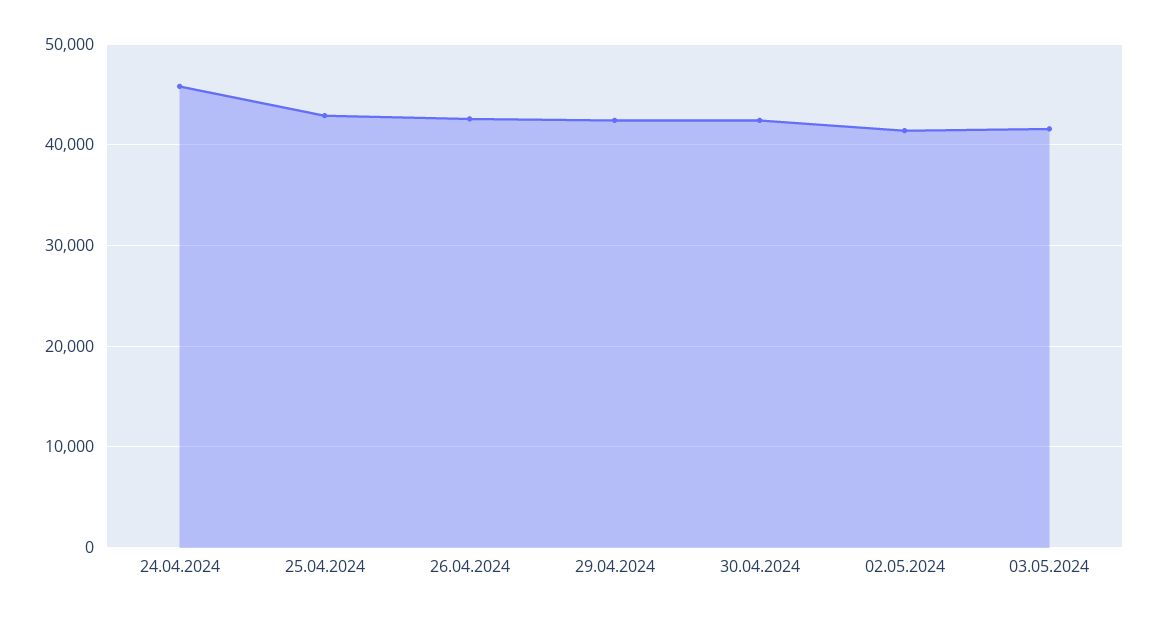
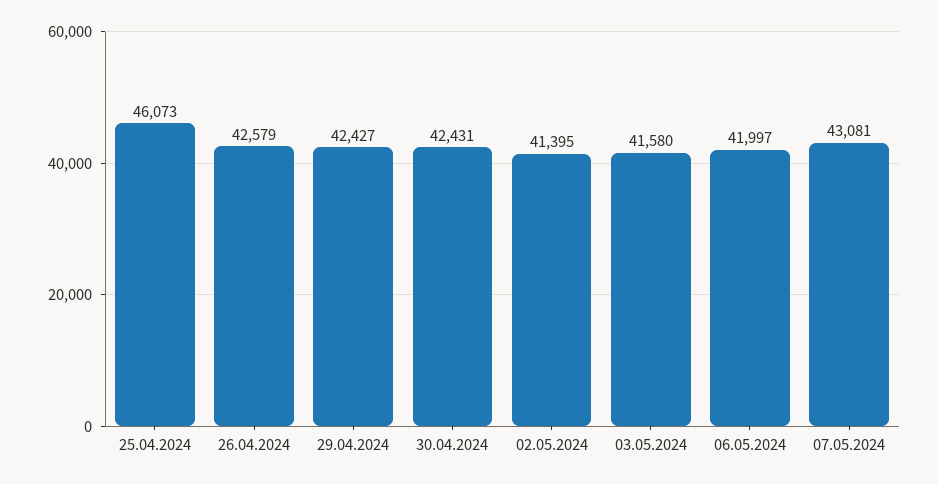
24.04.2024: 46000 -> none
25.04.2024: 43000 -> 46073
06.05.2024: none -> 41997
07.05.2024: none -> 43081

